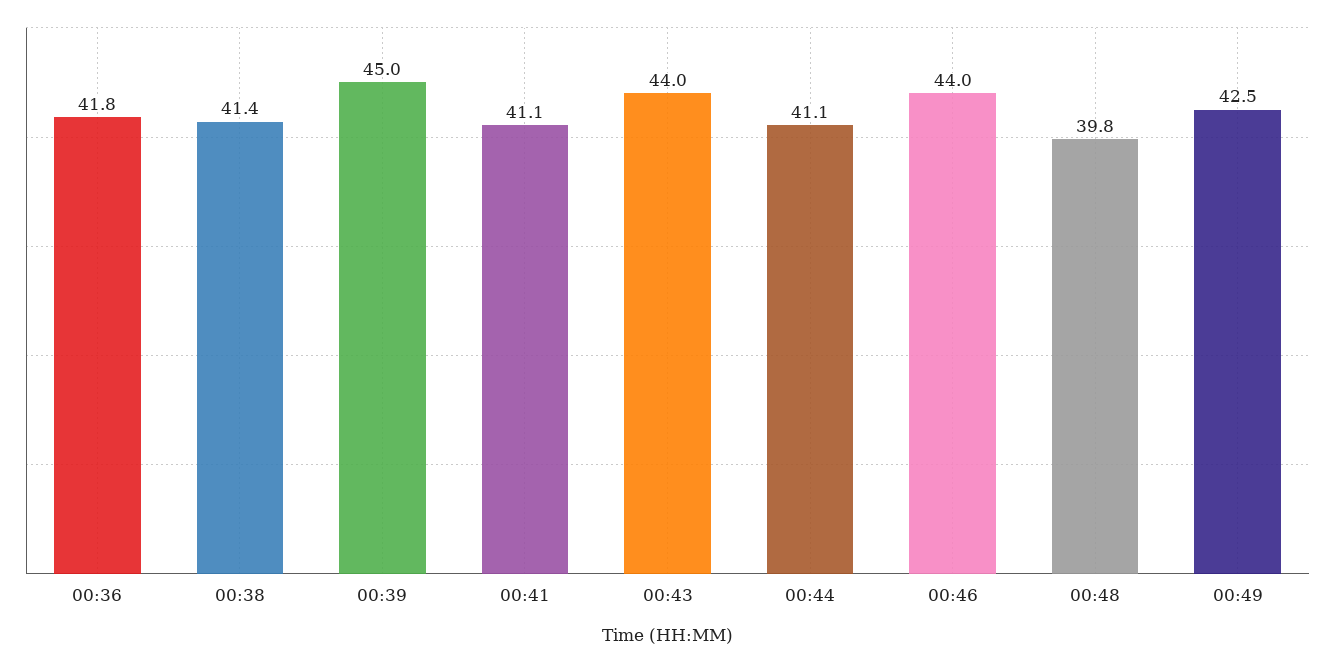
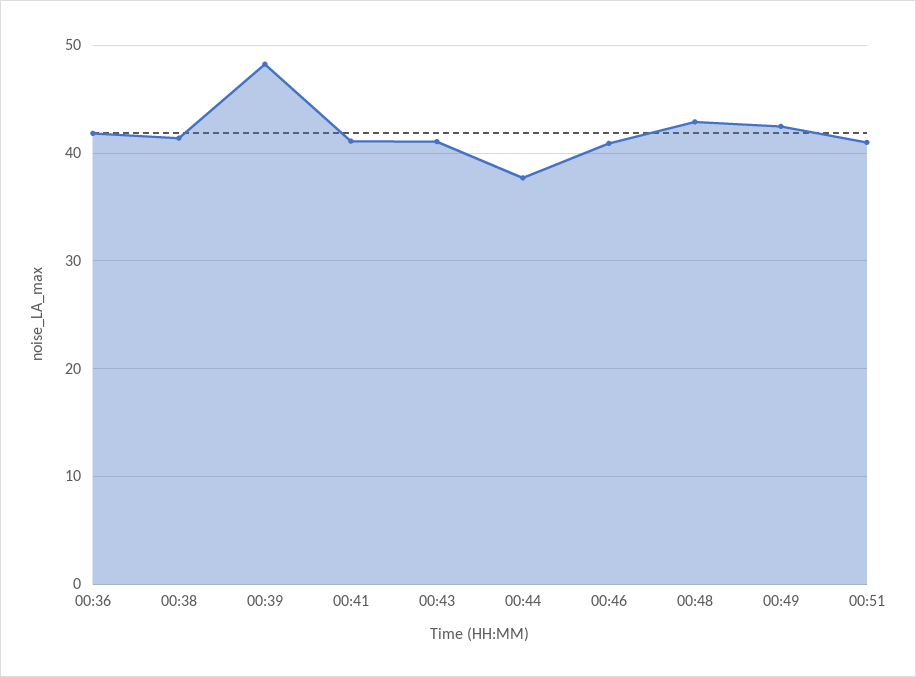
00:39: 45 -> 48
00:43: 44 -> 41
00:44: 41.1 -> 38
00:46: 44 -> 41
00:48: 39.8 -> 43
00:51: none -> 41

